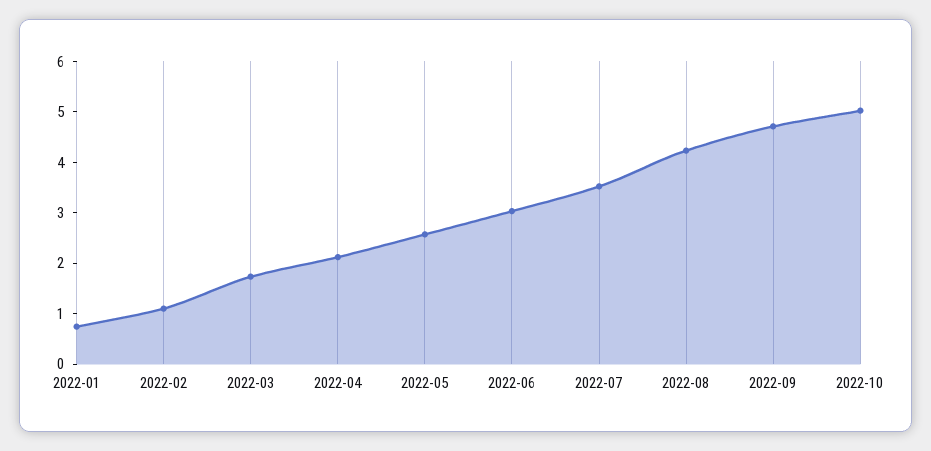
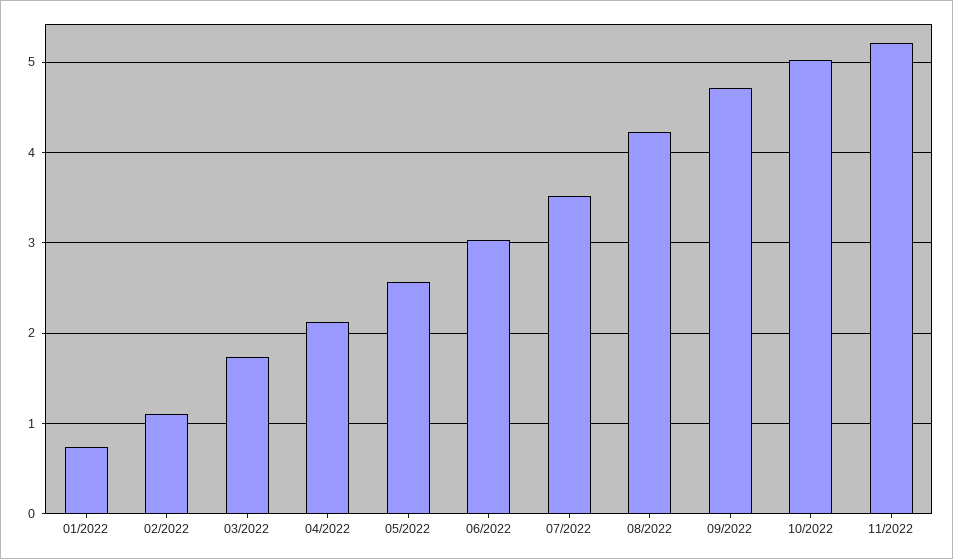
11/2022: none -> 5.2

